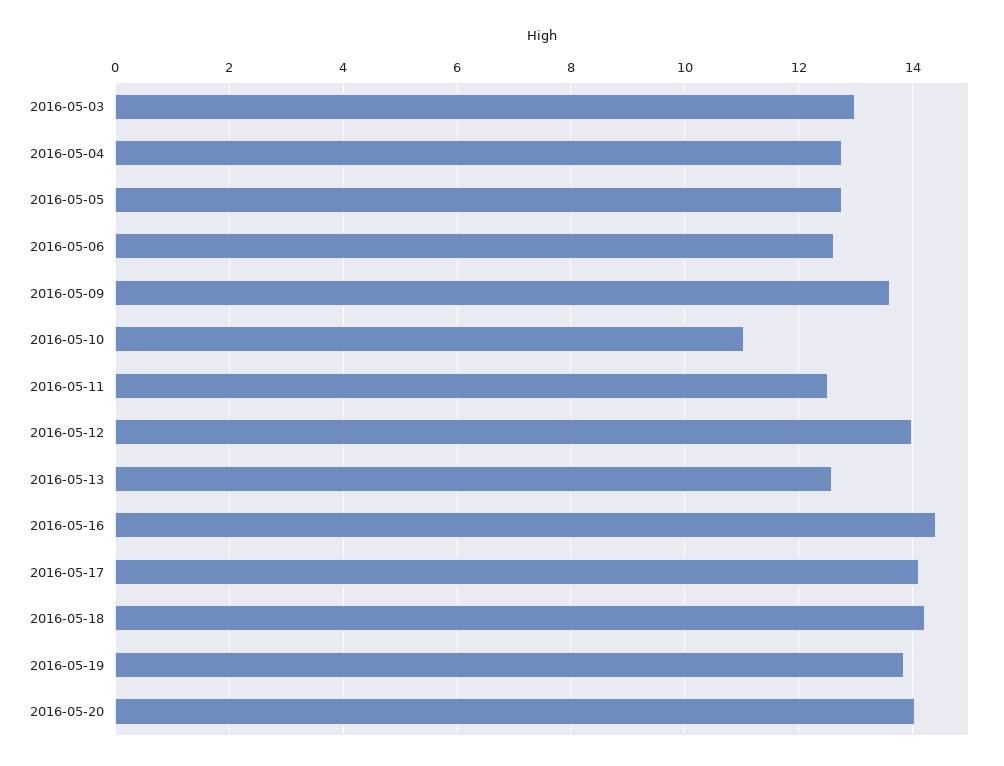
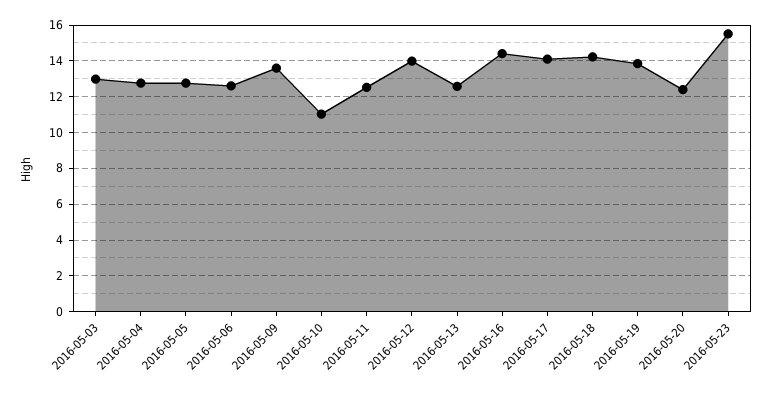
2016-05-20: 14 -> 12.5
2016-05-23: none -> 15.5

